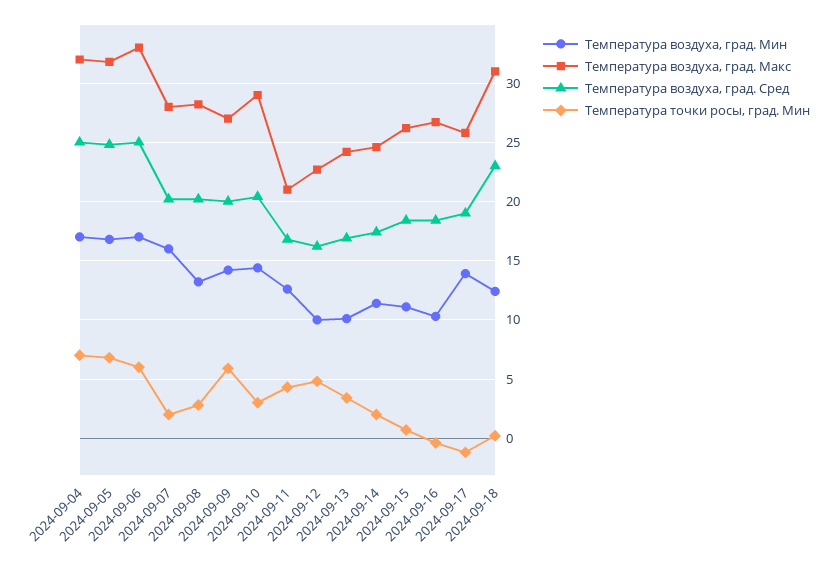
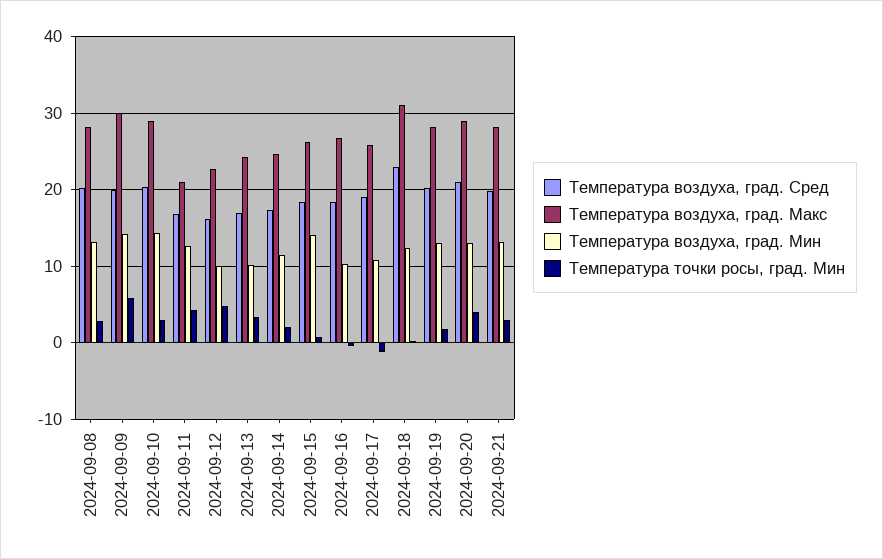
Температура воздуха, град. Мин, 2024-09-04: 17 -> none
Температура воздуха, град. Макс, 2024-09-04: 32 -> none
Температура воздуха, град. Сред, 2024-09-04: 25 -> none
Температура точки росы, град. Мин, 2024-09-04: 7 -> none
Температура воздуха, град. Мин, 2024-09-05: 17 -> none
Температура воздуха, град. Макс, 2024-09-05: 32 -> none
Температура воздуха, град. Сред, 2024-09-05: 25 -> none
Температура точки росы, град. Мин, 2024-09-05: 7 -> none
Температура воздуха, град. Мин, 2024-09-06: 17 -> none
Температура воздуха, град. Макс, 2024-09-06: 33 -> none
Температура воздуха, град. Сред, 2024-09-06: 25 -> none
Температура точки росы, град. Мин, 2024-09-06: 6 -> none
Температура воздуха, град. Мин, 2024-09-07: 16 -> none
Температура воздуха, град. Макс, 2024-09-07: 28 -> none
Температура воздуха, град. Сред, 2024-09-07: 20 -> none
Температура точки росы, град. Мин, 2024-09-07: 2 -> none
Температура воздуха, град. Макс, 2024-09-09: 27 -> 30
Температура воздуха, град. Мин, 2024-09-15: 11 -> 14
Температура воздуха, град. Мин, 2024-09-17: 14 -> 11
Температура воздуха, град. Сред, 2024-09-19: none -> 20
Температура воздуха, град. Макс, 2024-09-19: none -> 28
Температура воздуха, град. Мин, 2024-09-19: none -> 13
Температура точки росы, град. Мин, 2024-09-19: none -> 2
Температура воздуха, град. Сред, 2024-09-20: none -> 21
Температура воздуха, град. Макс, 2024-09-20: none -> 29
Температура воздуха, град. Мин, 2024-09-20: none -> 13
Температура точки росы, град. Мин, 2024-09-20: none -> 4
Температура воздуха, град. Сред, 2024-09-21: none -> 20
Температура воздуха, град. Макс, 2024-09-21: none -> 28
Температура воздуха, град. Мин, 2024-09-21: none -> 13
Температура точки росы, град. Мин, 2024-09-21: none -> 3

